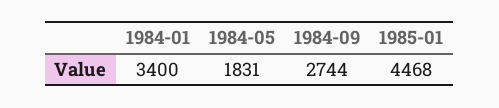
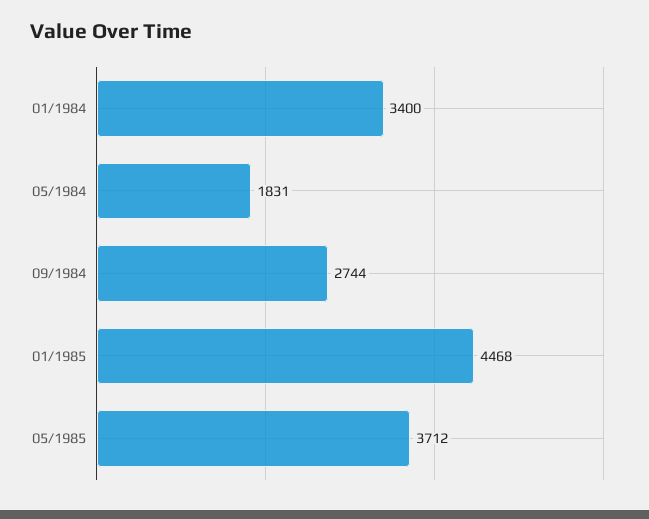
05/1985: none -> 3712

